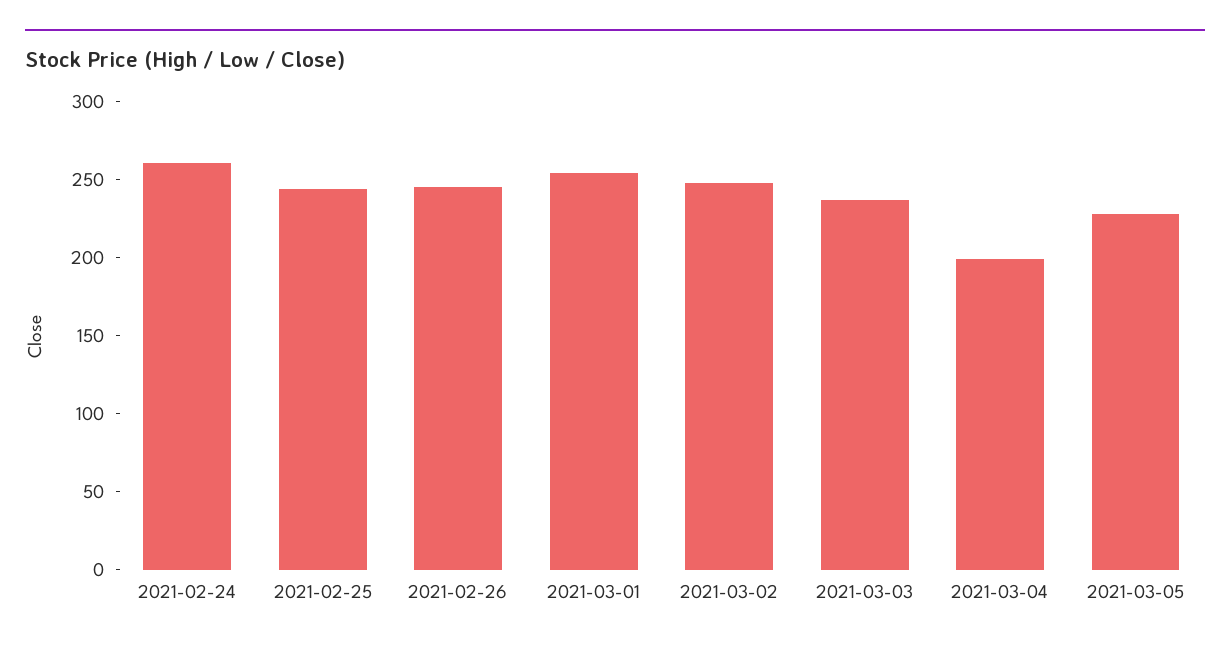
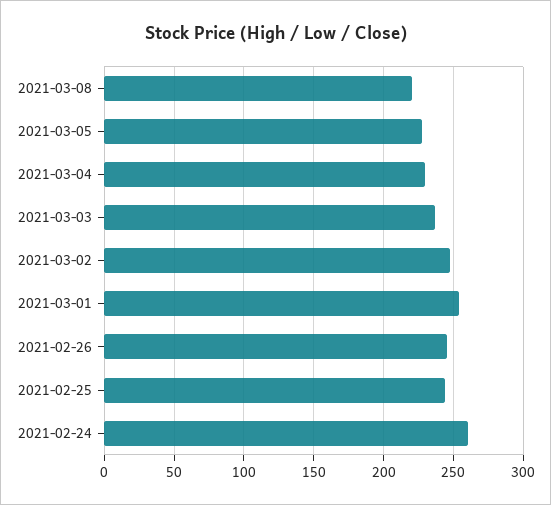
2021-03-04: 200 -> 230
2021-03-08: none -> 220

